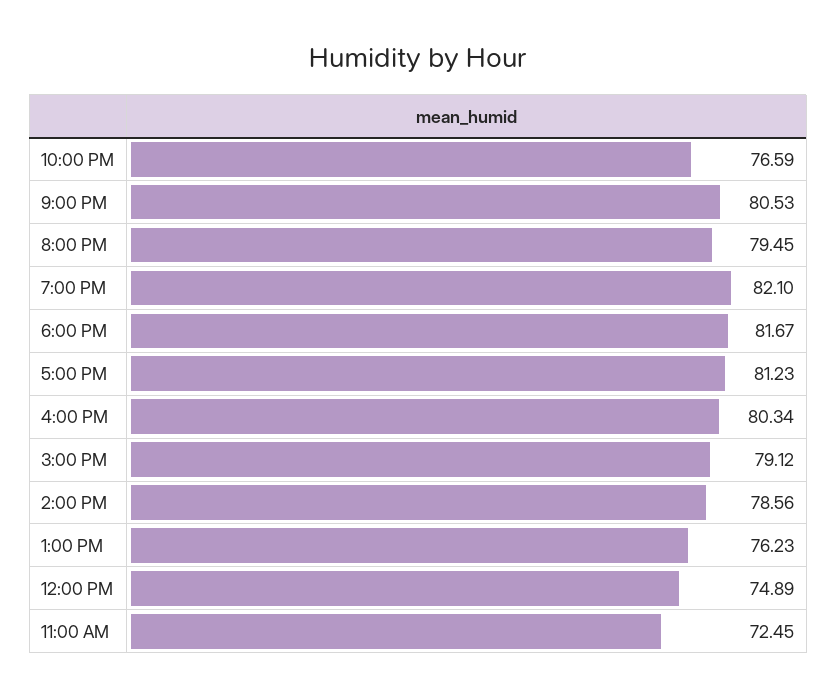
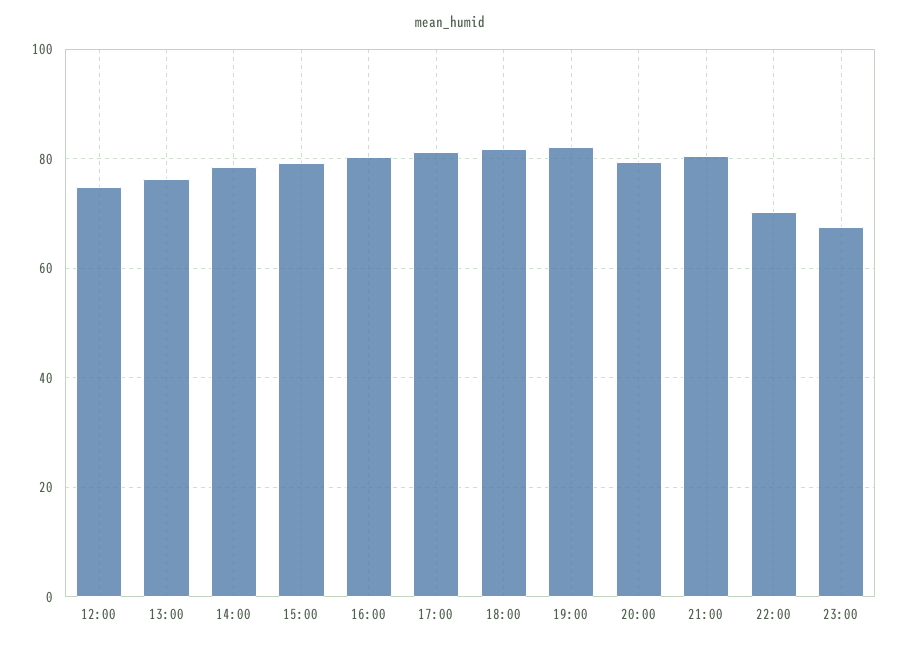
10:00 PM: 76.59 -> 70
11:00 AM: 72.45 -> none
23:00: none -> 68

